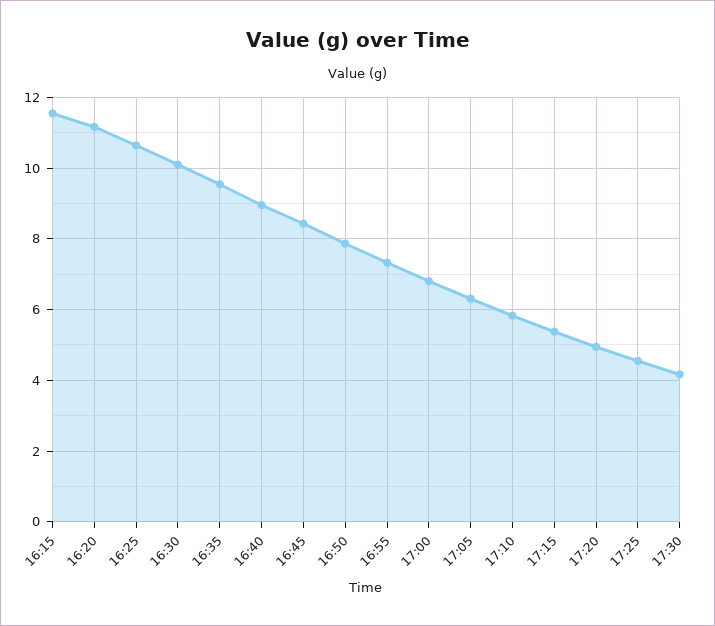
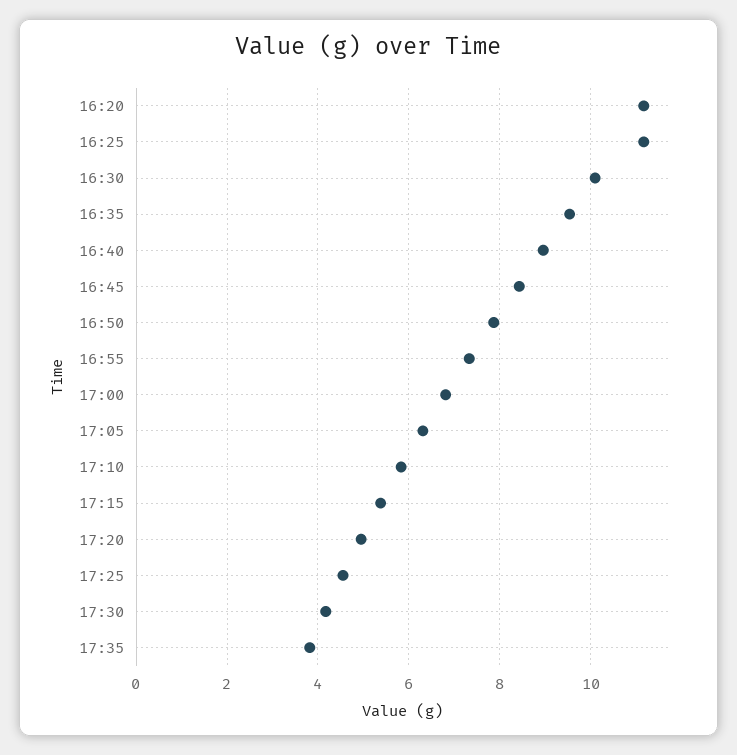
16:15: 11.6 -> none
16:25: 10.6 -> 11.2
17:35: none -> 3.8

